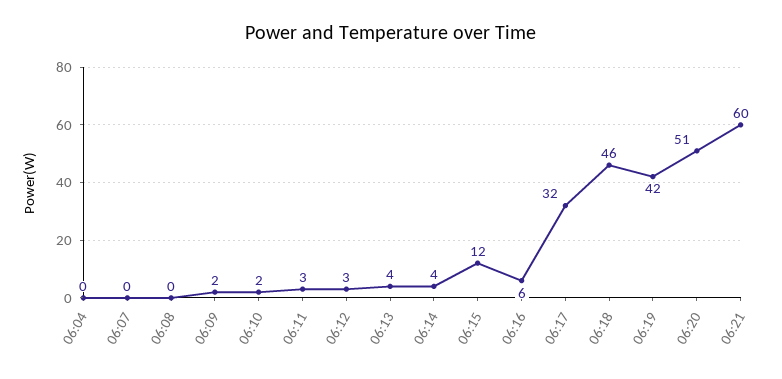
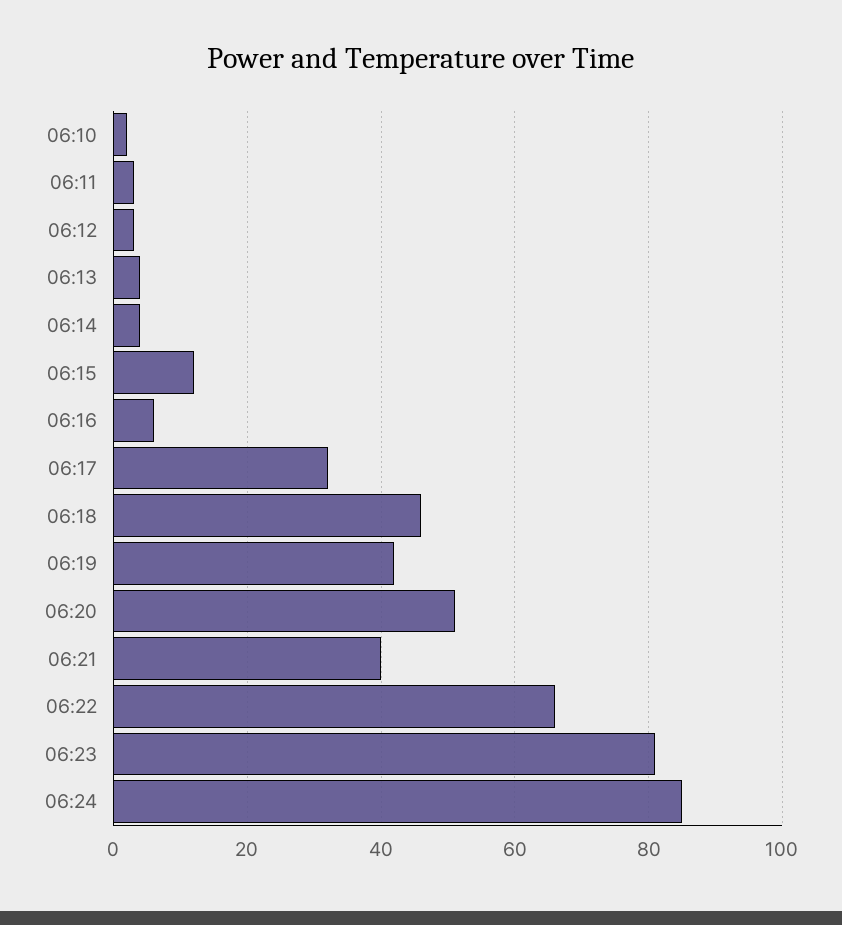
06:04: 0 -> none
06:07: 0 -> none
06:08: 0 -> none
06:09: 2 -> none
06:21: 60 -> 40
06:22: none -> 65
06:23: none -> 80
06:24: none -> 85

